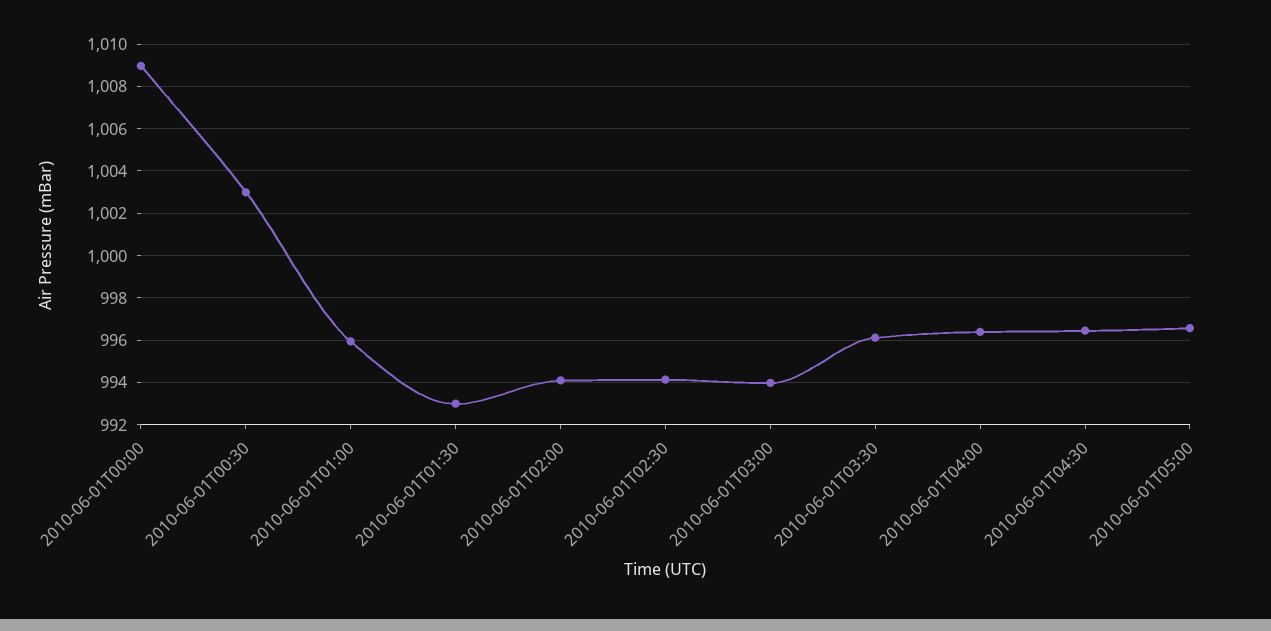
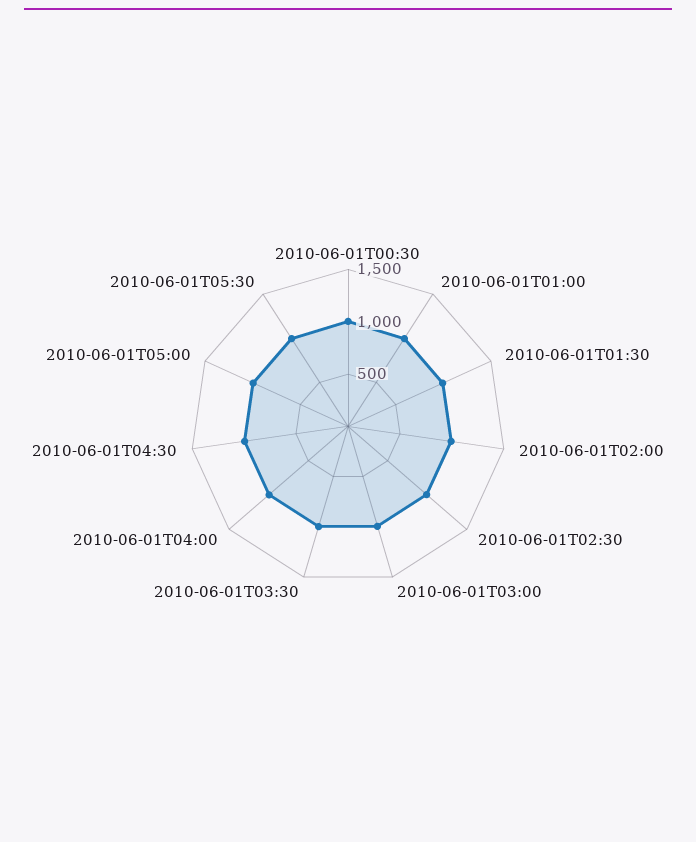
2010-06-01T00:00: 1009 -> none
2010-06-01T05:30: none -> 1000

